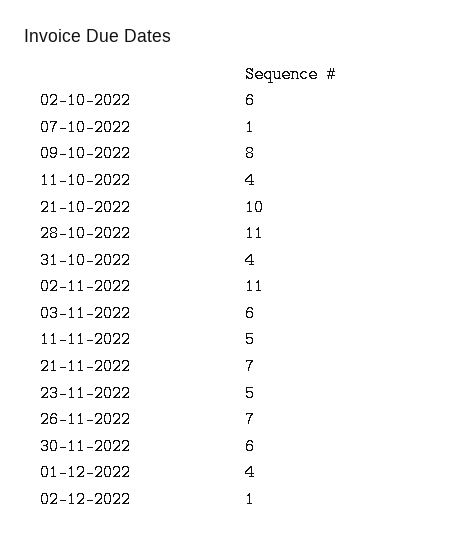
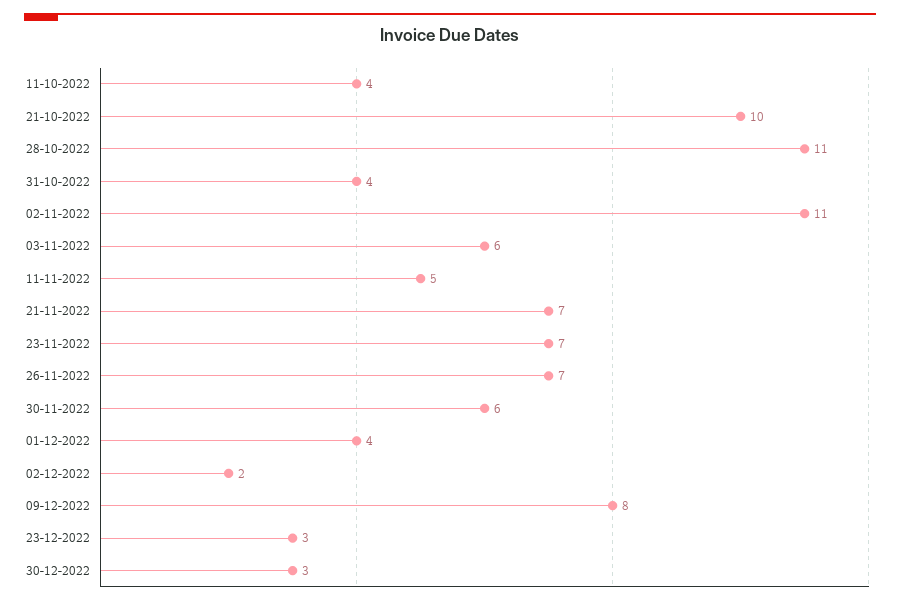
02-10-2022: 6 -> none
07-10-2022: 1 -> none
09-10-2022: 8 -> none
23-11-2022: 5 -> 7
02-12-2022: 1 -> 2
09-12-2022: none -> 8
23-12-2022: none -> 3
30-12-2022: none -> 3

